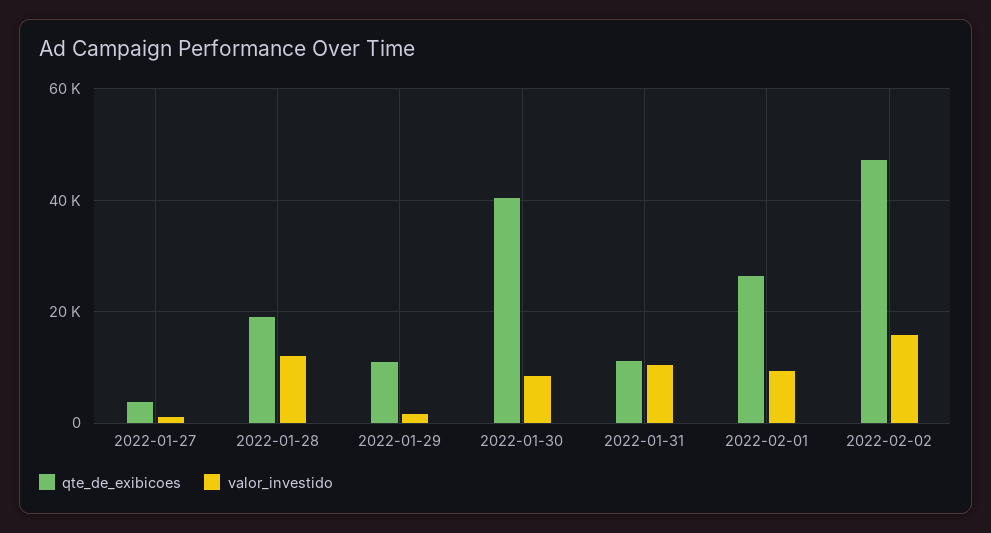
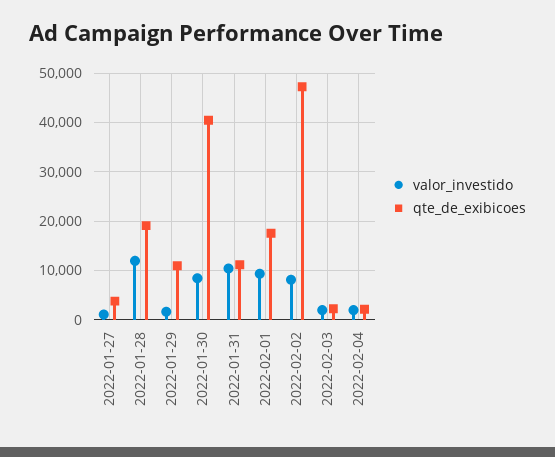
qte_de_exibicoes, 2022-02-01: 26000 -> 18000
valor_investido, 2022-02-02: 16000 -> 8000
valor_investido, 2022-02-03: none -> 2000
qte_de_exibicoes, 2022-02-03: none -> 2000
valor_investido, 2022-02-04: none -> 2000
qte_de_exibicoes, 2022-02-04: none -> 2000

